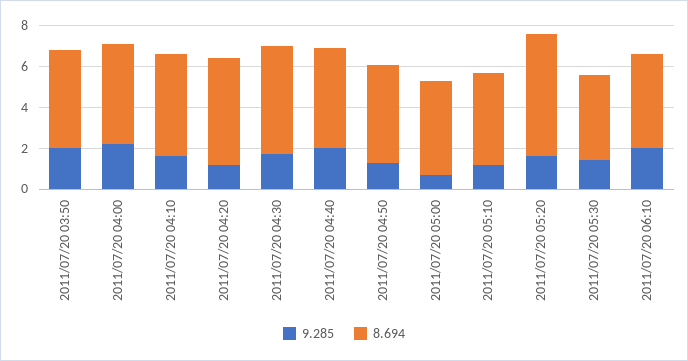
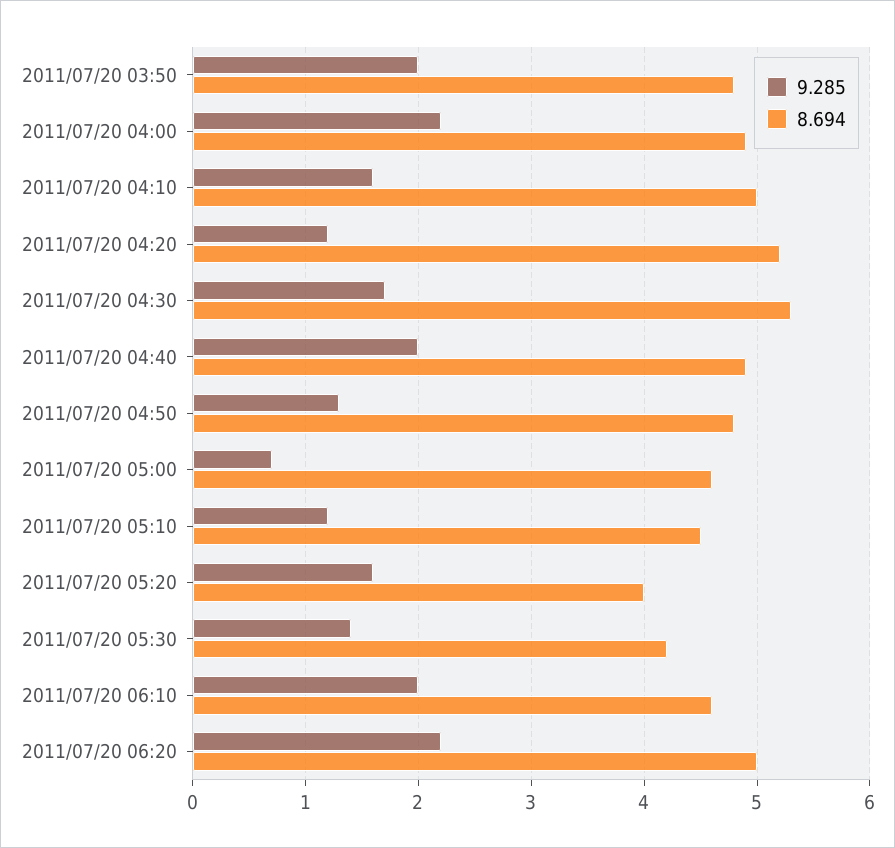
8.694, 2011/07/20 05:20: 6 -> 4
9.285, 2011/07/20 06:20: none -> 2.2
8.694, 2011/07/20 06:20: none -> 5

